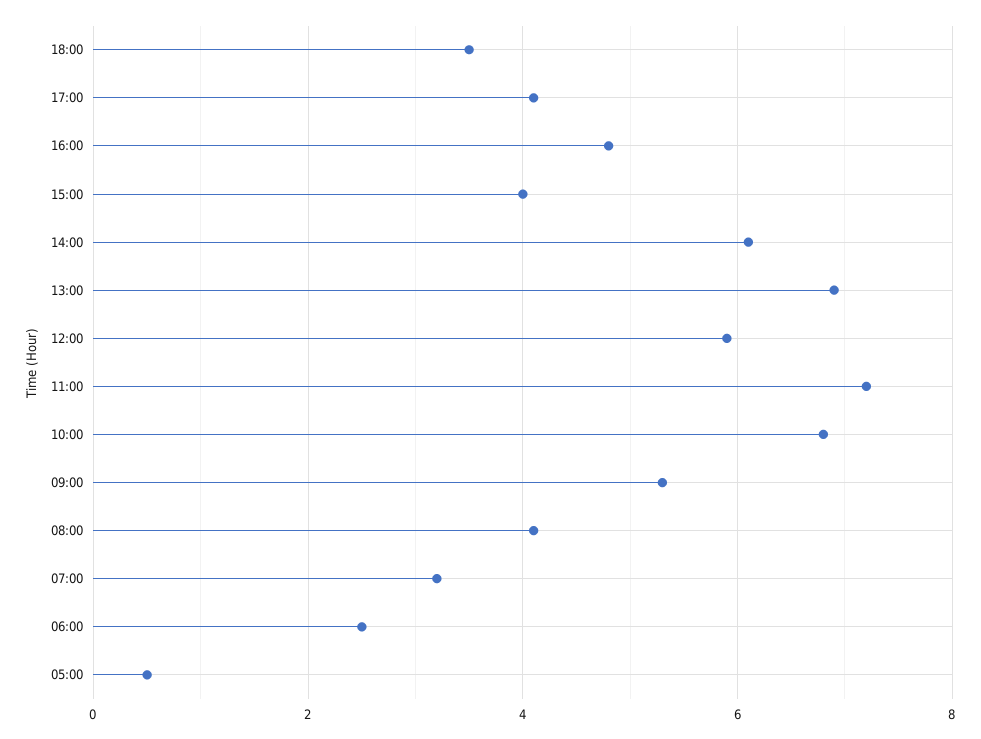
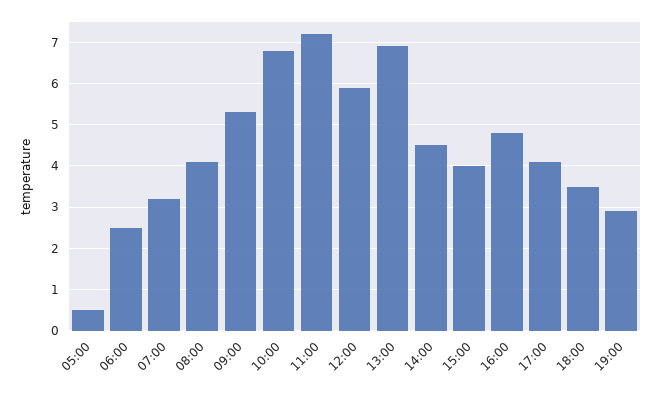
14:00: 6 -> 4.5
19:00: none -> 3

